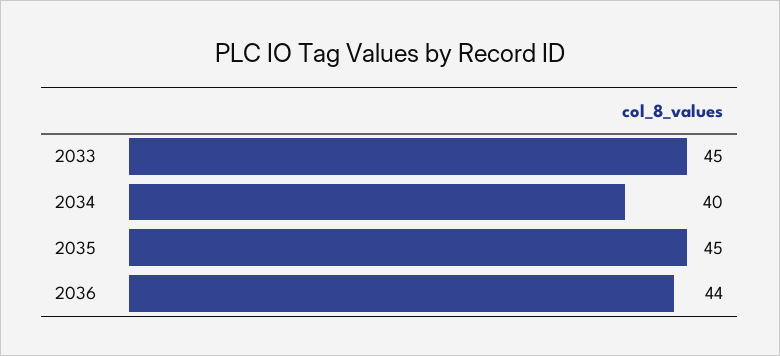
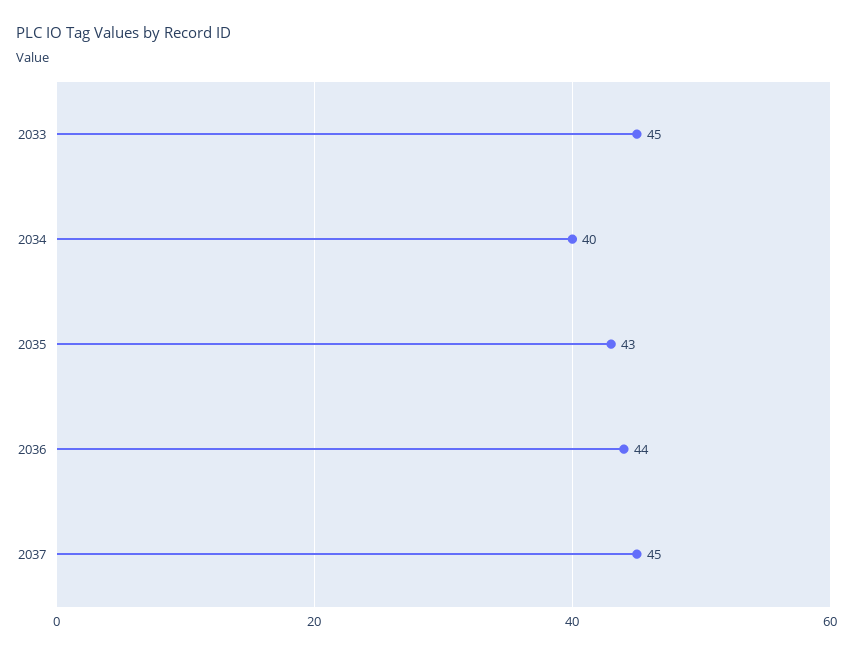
2035: 45 -> 43
2037: none -> 45

